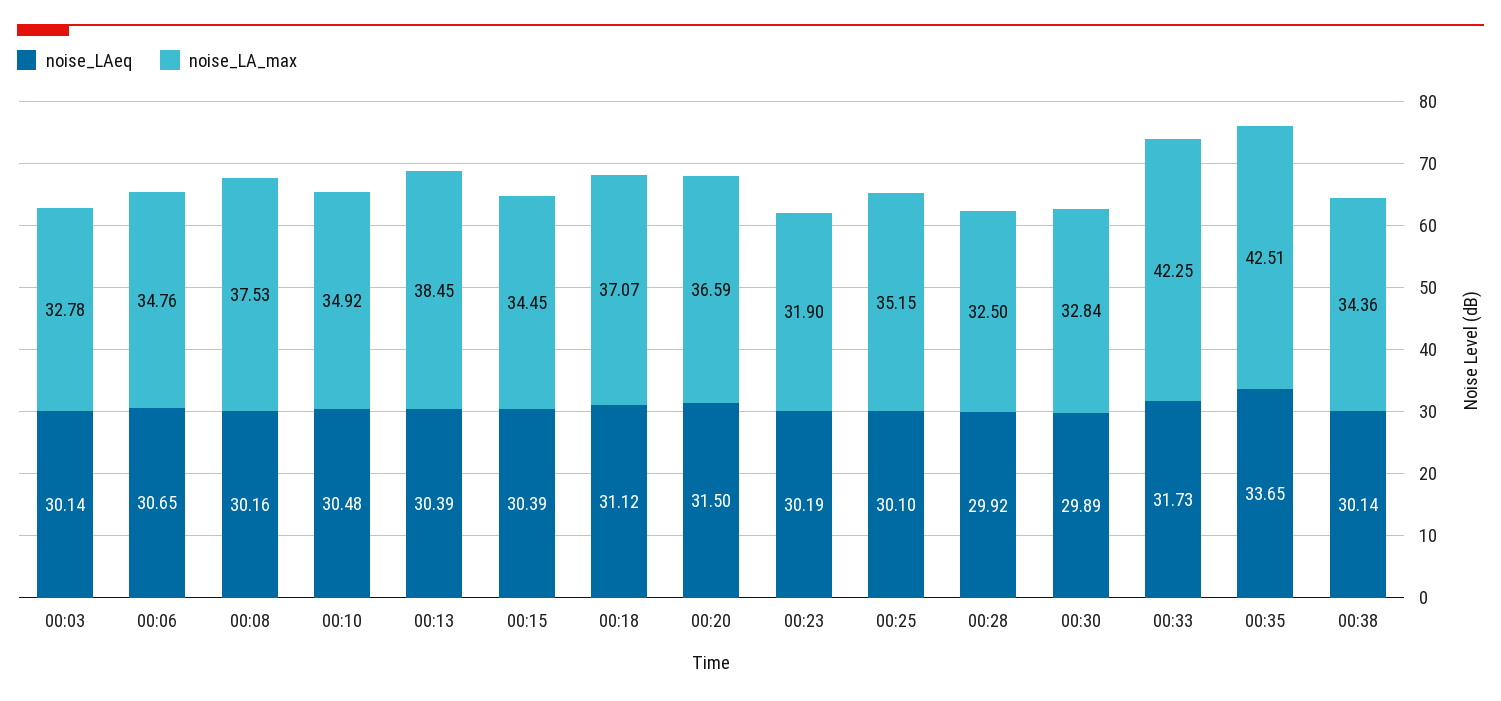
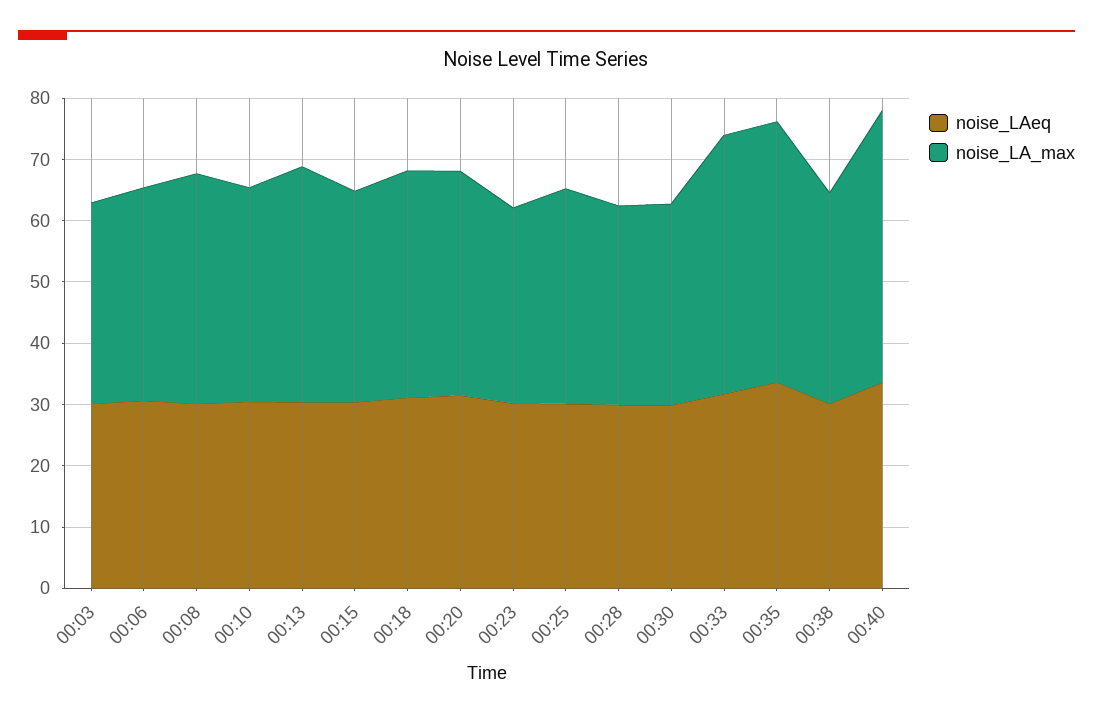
noise_LAeq, 00:40: none -> 34
noise_LA_max, 00:40: none -> 44

